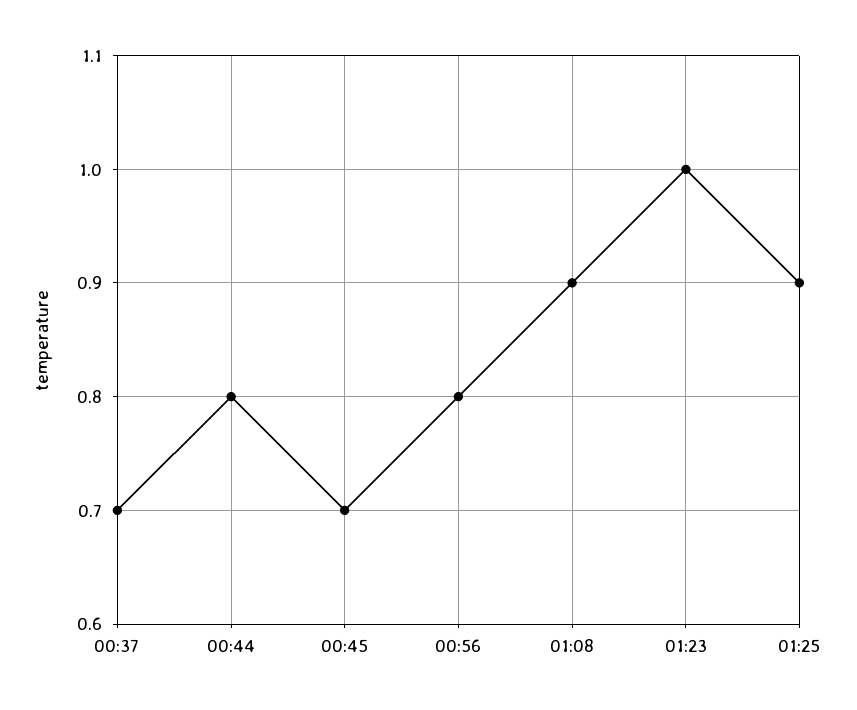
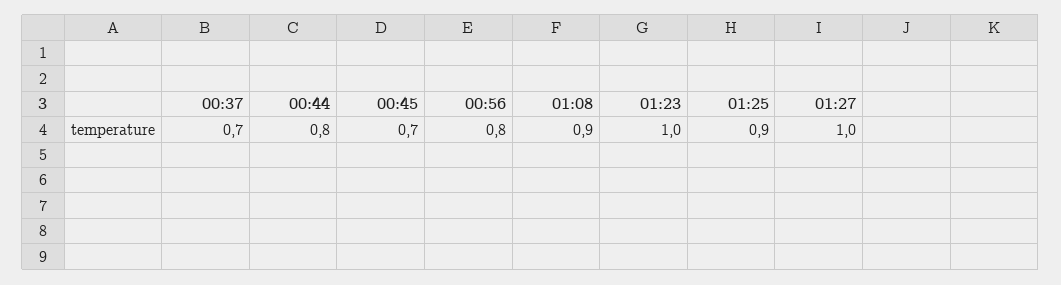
01:27: none -> 1

